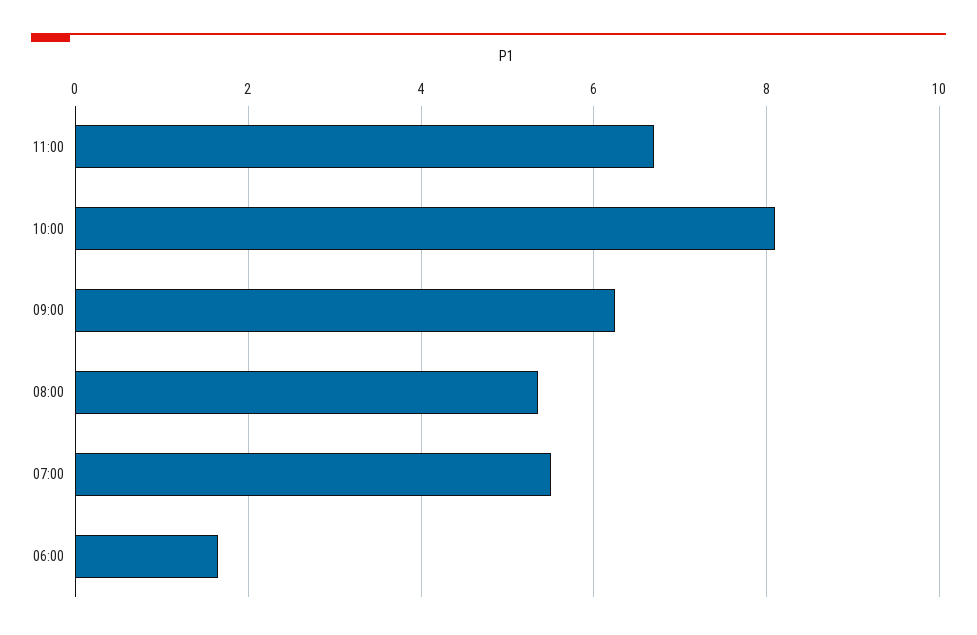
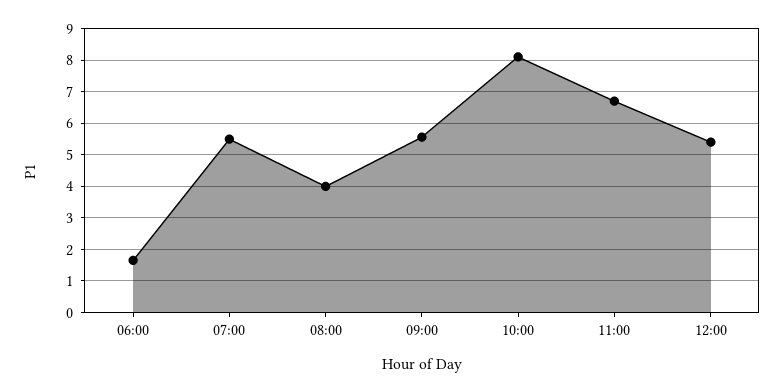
09:00: 6.2 -> 5.6
08:00: 5.4 -> 4
12:00: none -> 5.4

